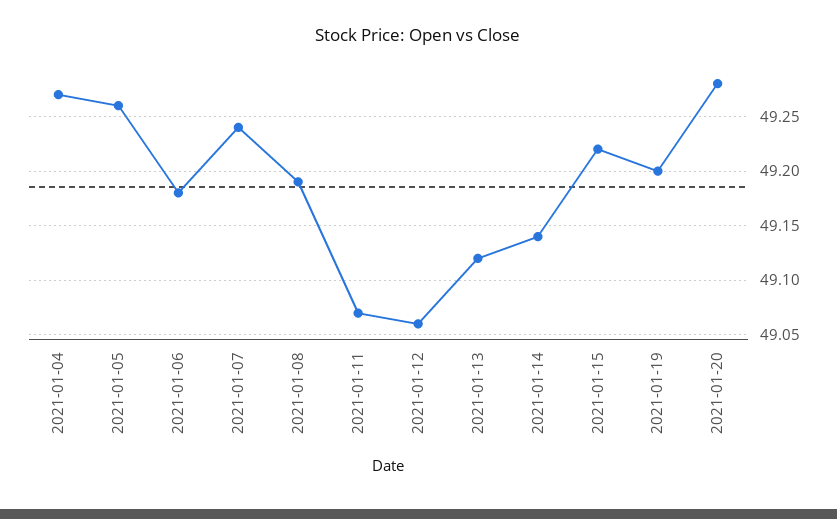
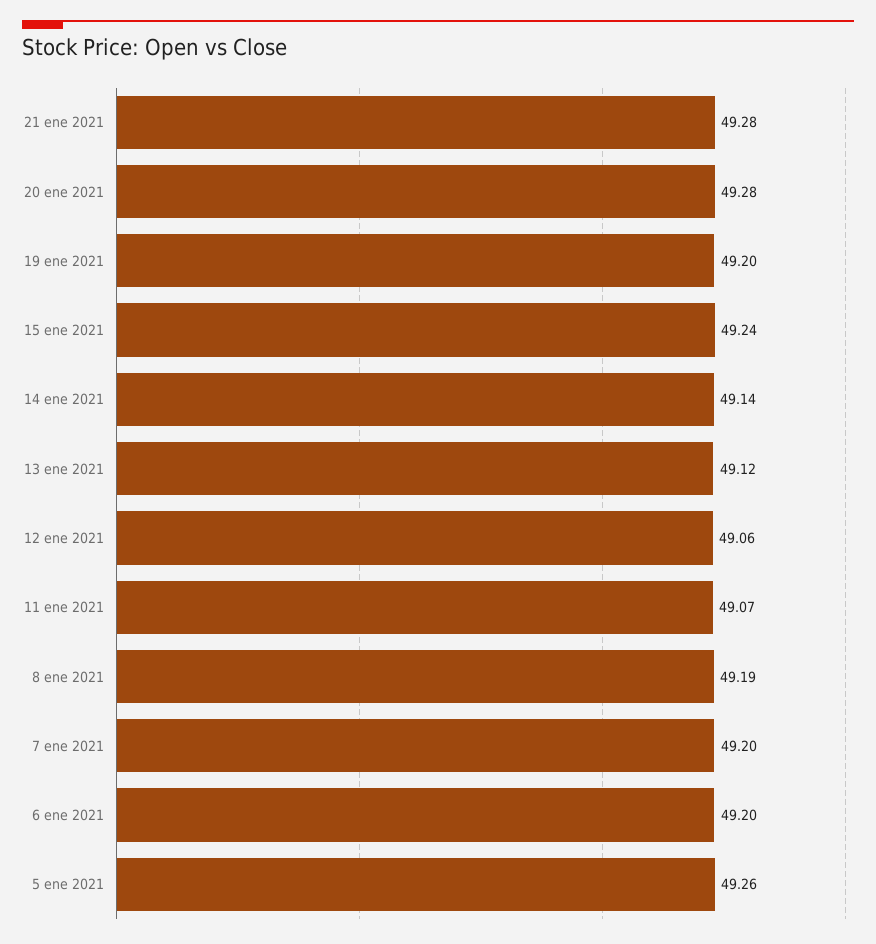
2021-01-04: 49.27 -> none
2021-01-06: 49.18 -> 49.2
2021-01-07: 49.24 -> 49.2
2021-01-15: 49.22 -> 49.24
21 ene 2021: none -> 49.28

